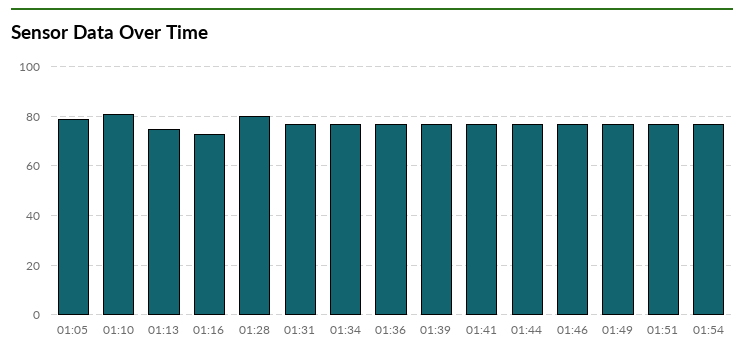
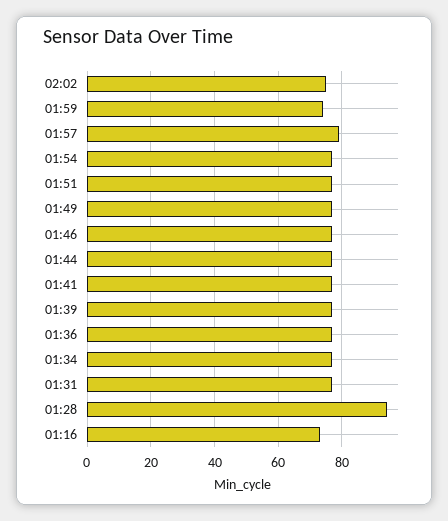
01:05: 80 -> none
01:10: 80 -> none
01:13: 75 -> none
01:28: 80 -> 95
02:02: none -> 75
01:59: none -> 75
01:57: none -> 80

